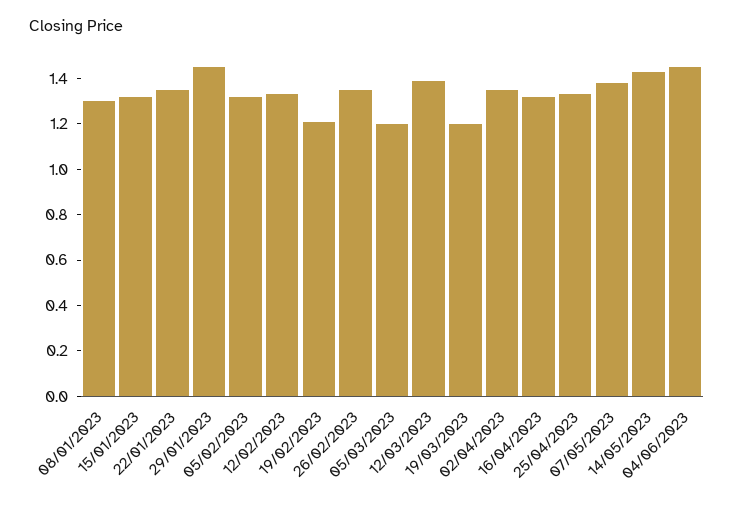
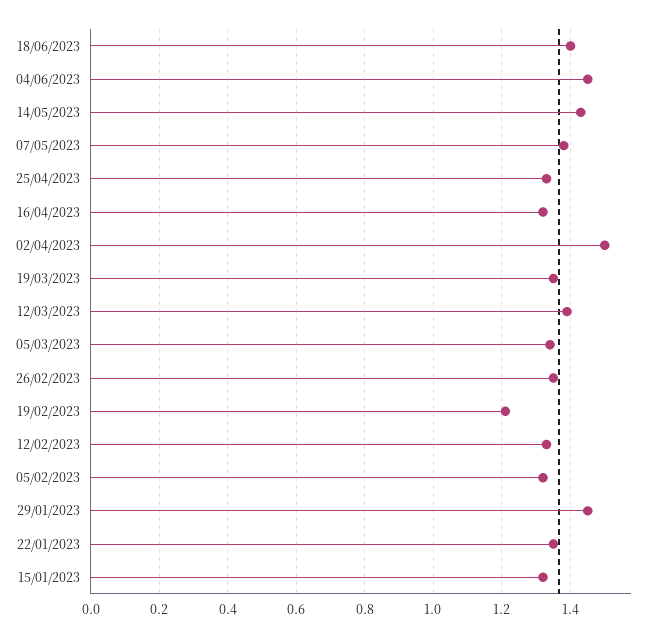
08/01/2023: 1.3 -> none
05/03/2023: 1.2 -> 1.35
19/03/2023: 1.2 -> 1.35
02/04/2023: 1.35 -> 1.5
18/06/2023: none -> 1.4

